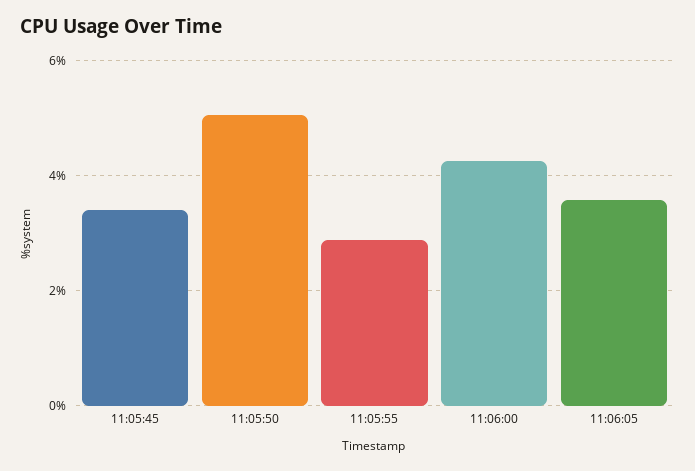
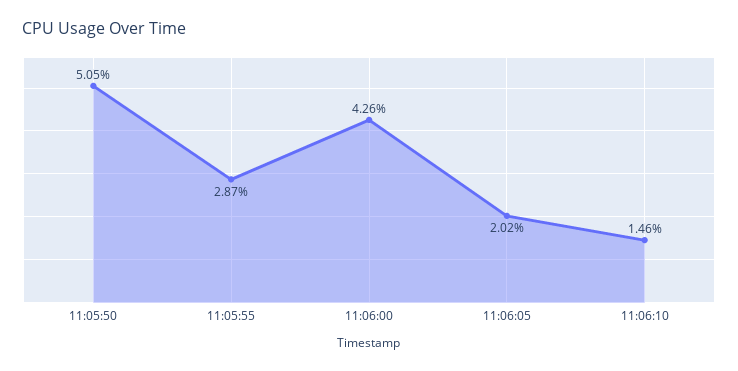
11:05:45: 3.4 -> none
11:06:05: 3.6 -> 2.02
11:06:10: none -> 1.46

